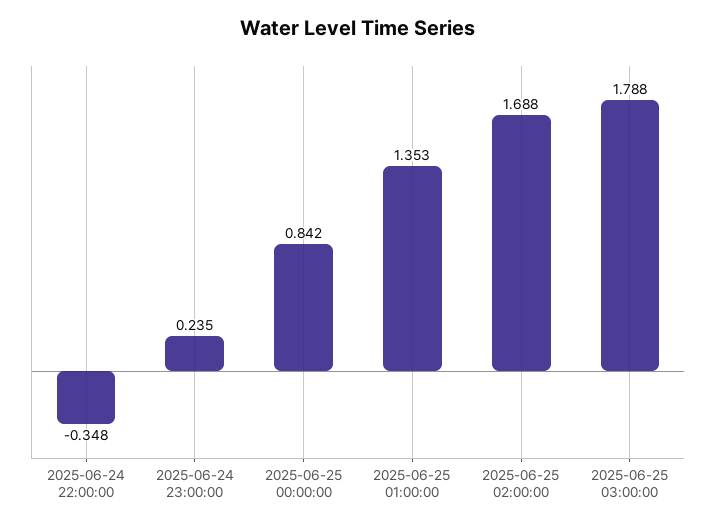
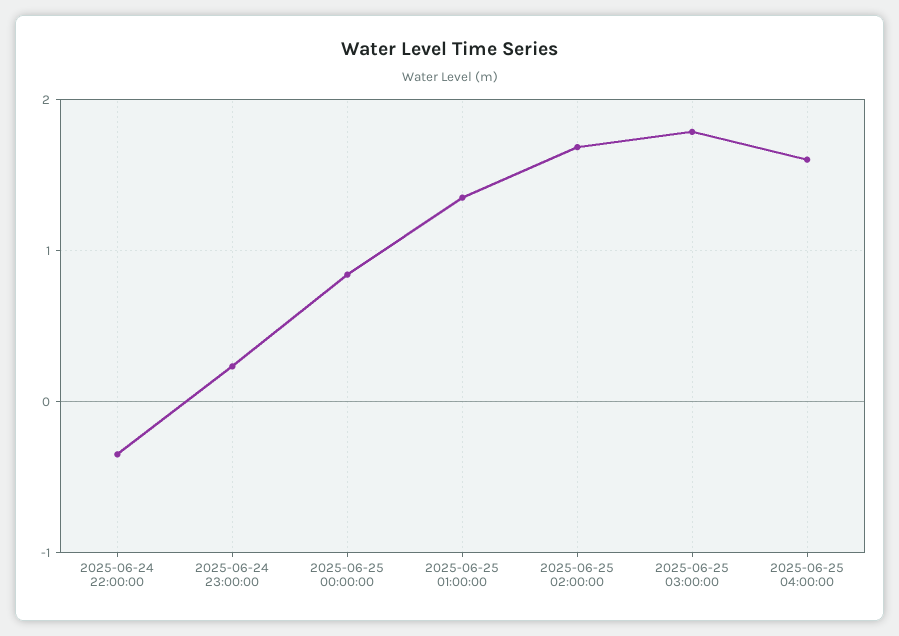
2025-06-25 04:00:00: none -> 1.6

